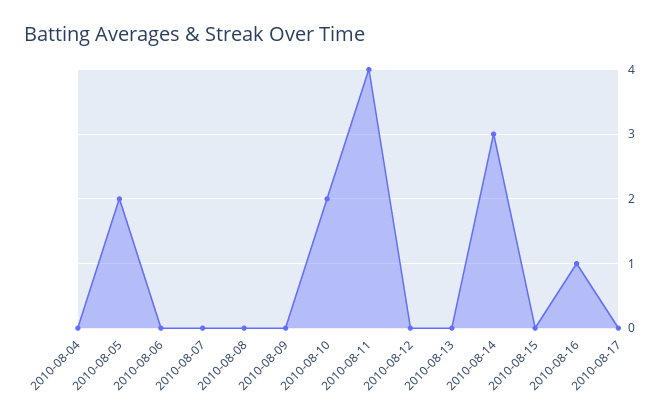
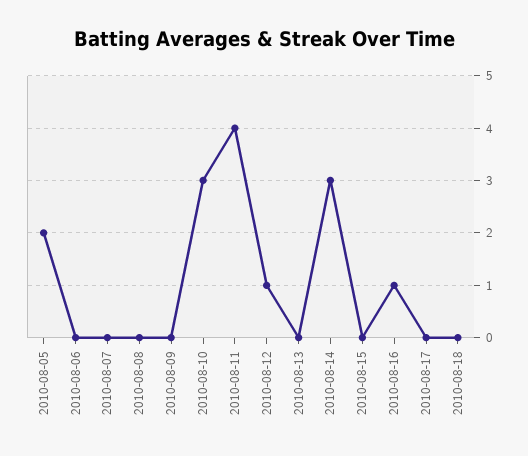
2010-08-04: 0 -> none
2010-08-10: 2 -> 3
2010-08-12: 0 -> 1
2010-08-18: none -> 0

